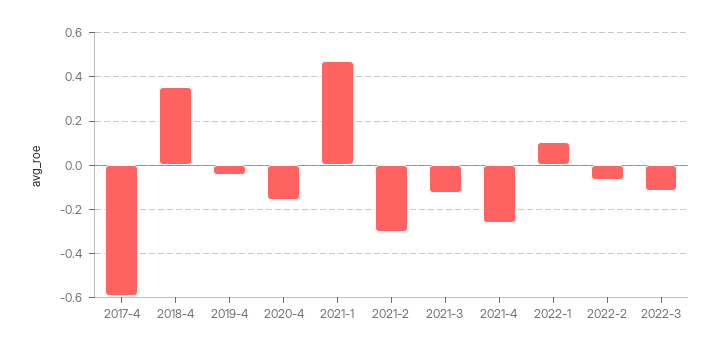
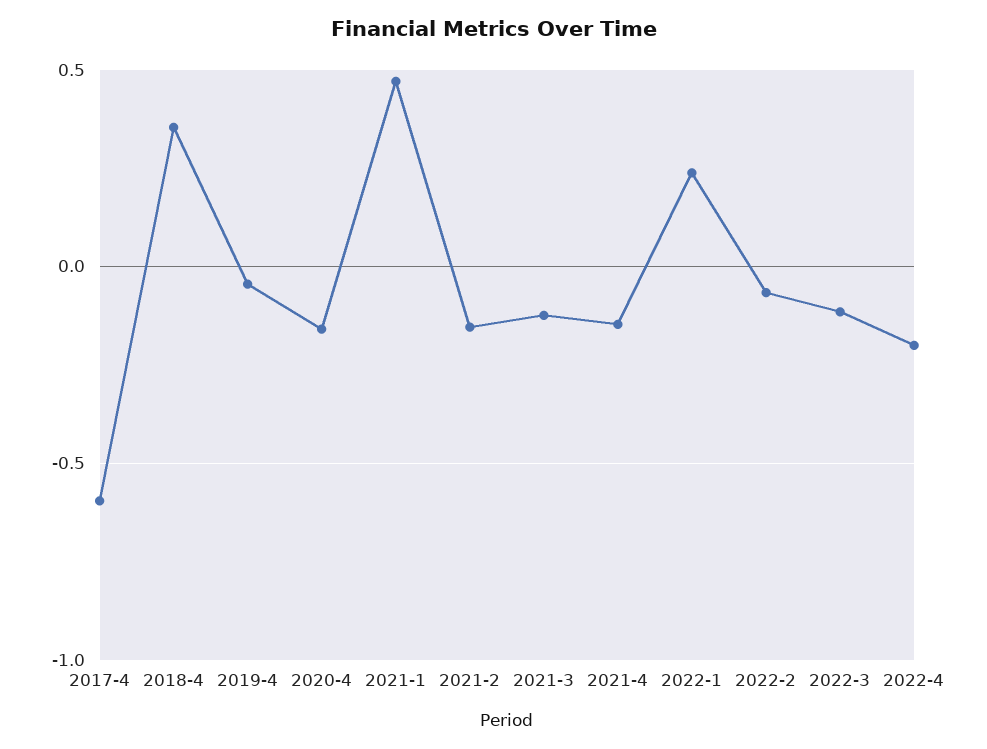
2021-2: -0.3 -> -0.15
2021-4: -0.25 -> -0.15
2022-1: 0.1 -> 0.25
2022-4: none -> -0.2

